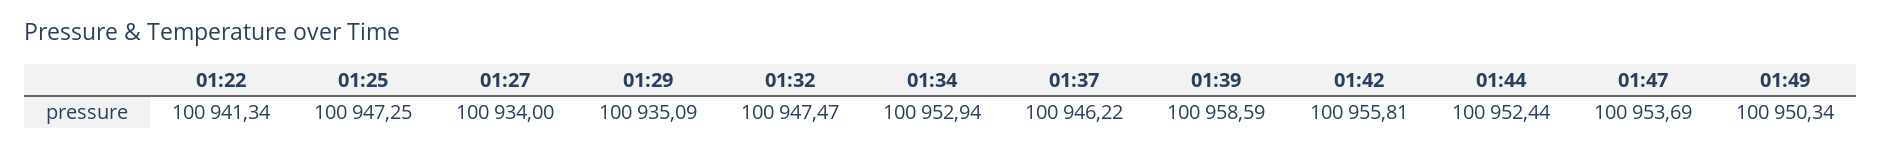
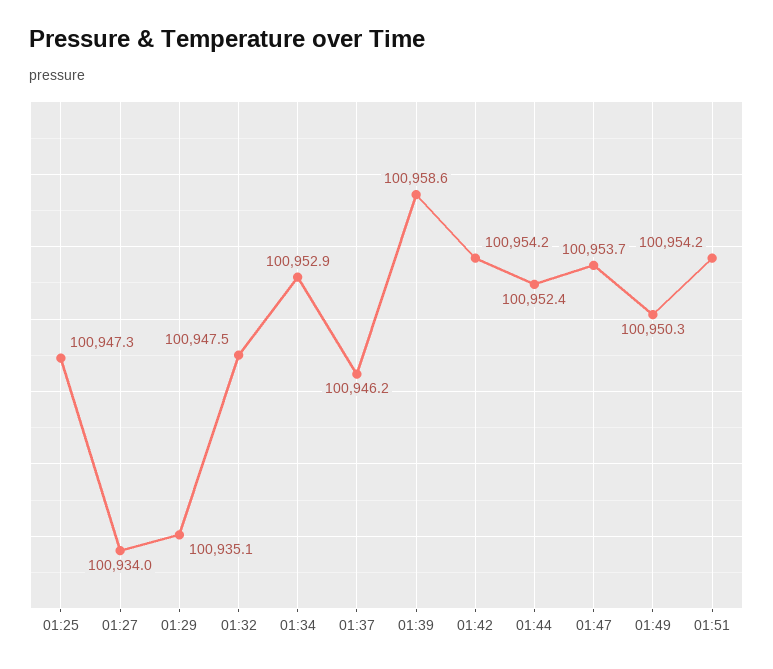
01:22: 100941.34 -> none
01:42: 100955.81 -> 100954.2
01:51: none -> 100954.2

